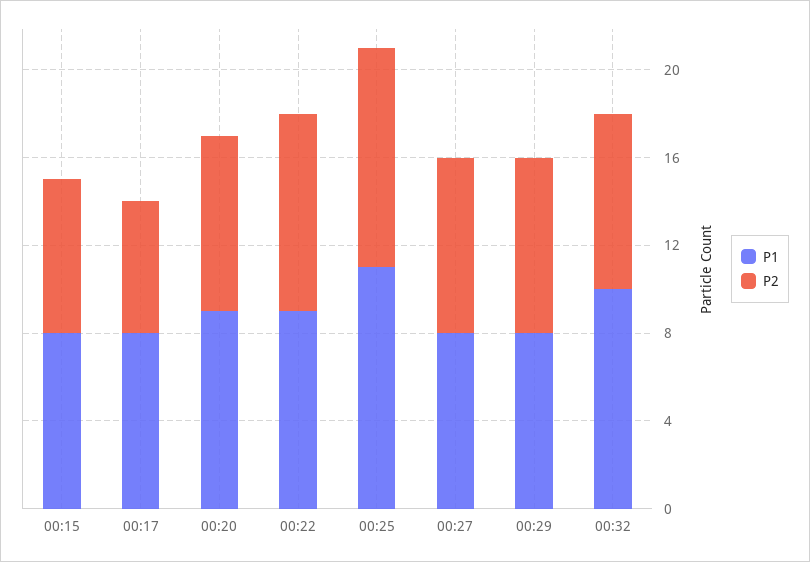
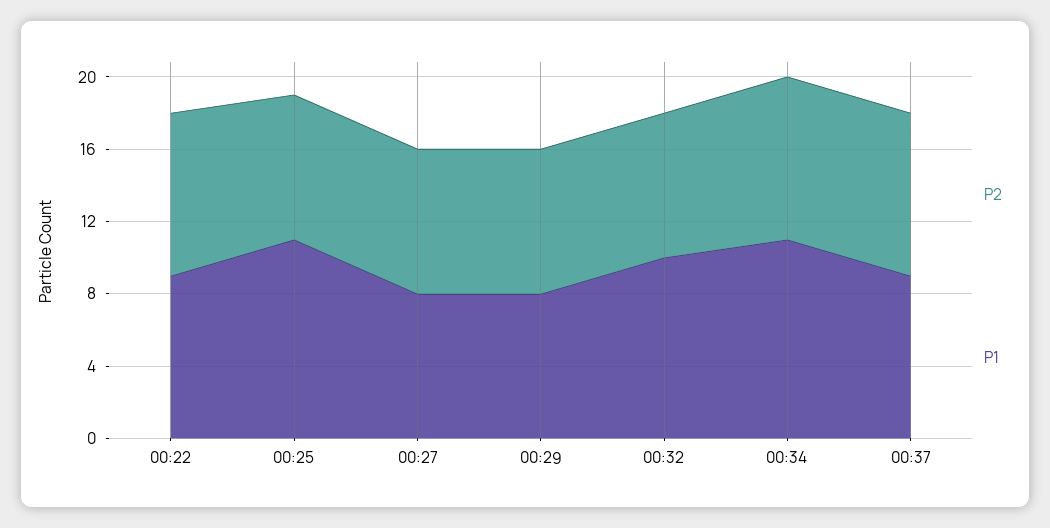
P1, 00:15: 8 -> none
P2, 00:15: 7 -> none
P1, 00:17: 8 -> none
P2, 00:17: 6 -> none
P1, 00:20: 9 -> none
P2, 00:20: 8 -> none
P2, 00:25: 10 -> 8
P2, 00:34: none -> 9
P1, 00:34: none -> 11
P2, 00:37: none -> 9
P1, 00:37: none -> 9

